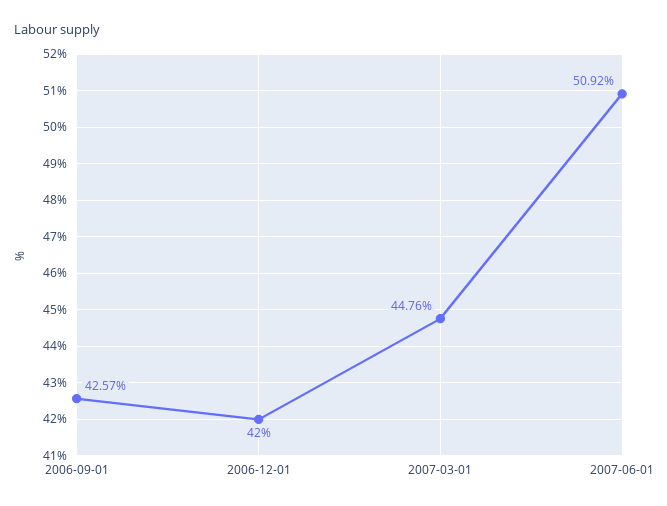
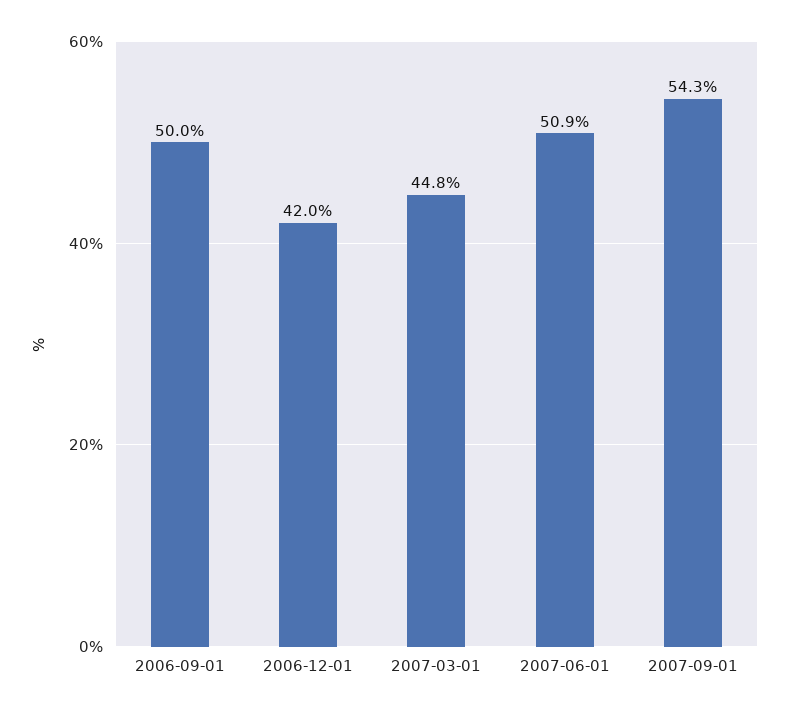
2006-09-01: 42.57 -> 50
2007-09-01: none -> 54.3

